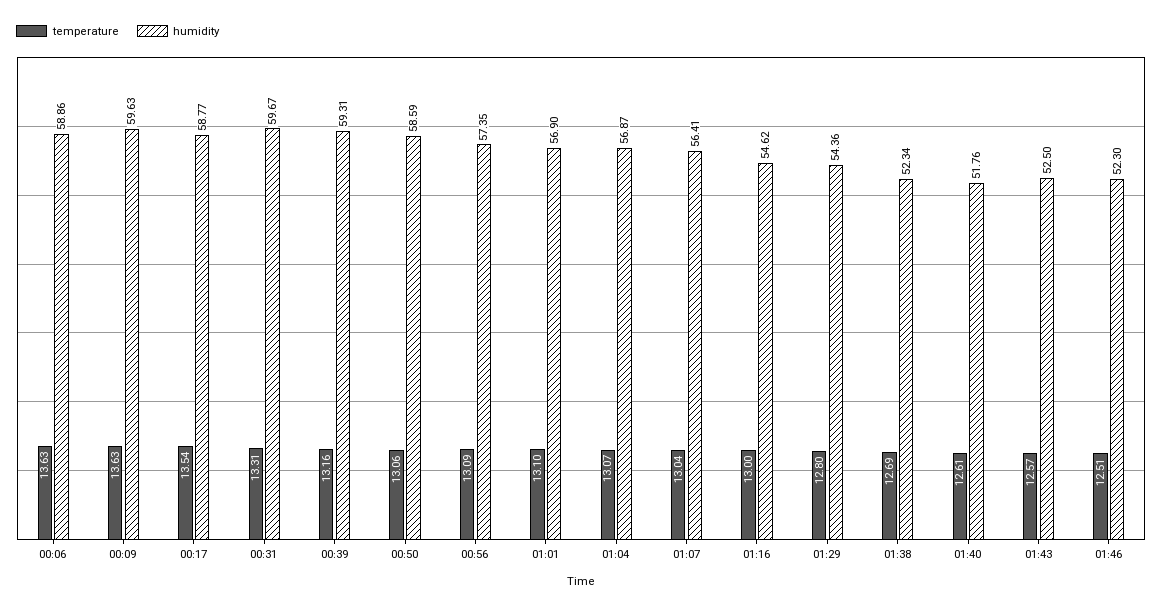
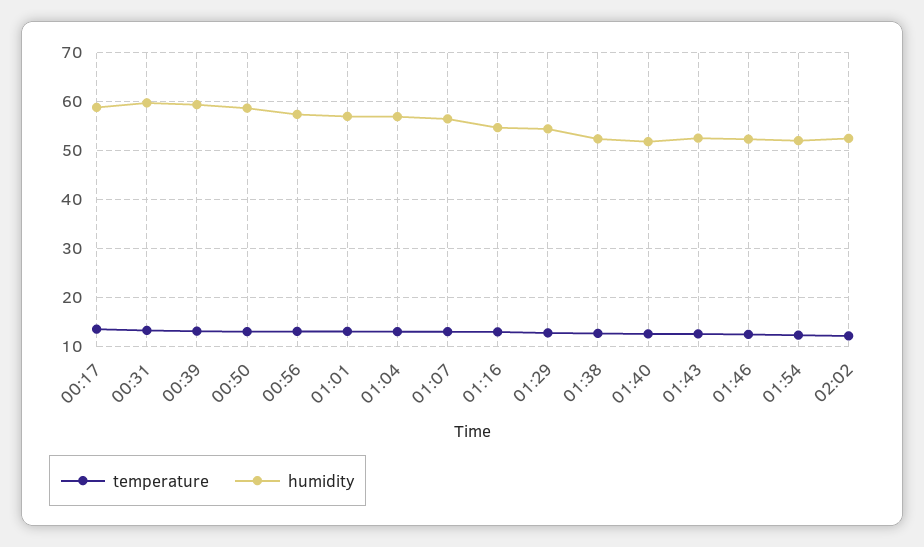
temperature, 00:06: 13.63 -> none
humidity, 00:06: 58.86 -> none
temperature, 00:09: 13.63 -> none
humidity, 00:09: 59.63 -> none
temperature, 01:54: none -> 12
humidity, 01:54: none -> 52
temperature, 02:02: none -> 12
humidity, 02:02: none -> 52

